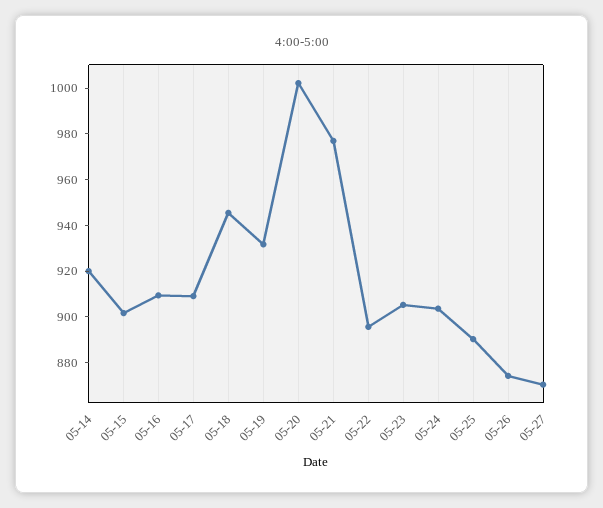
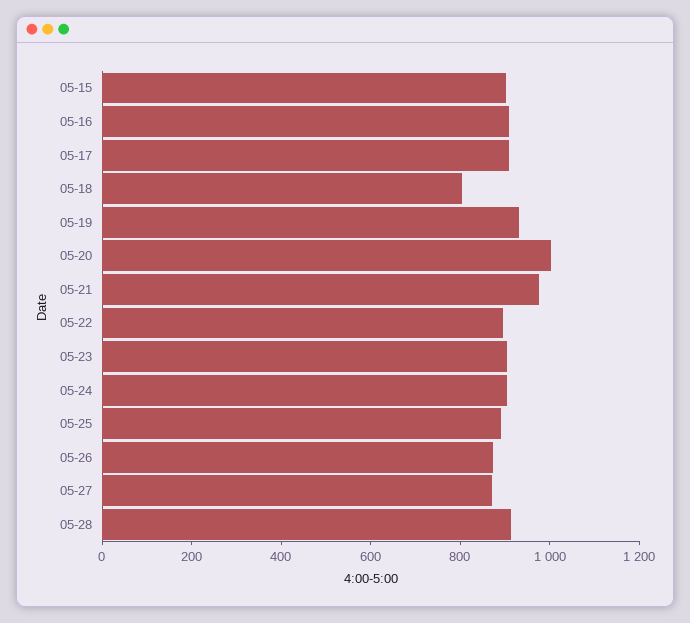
05-14: 920 -> none
05-18: 945 -> 800
05-28: none -> 900

